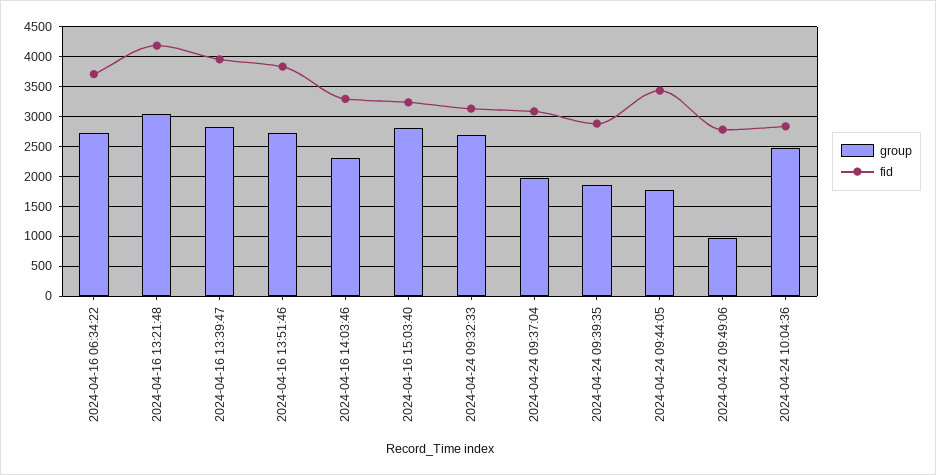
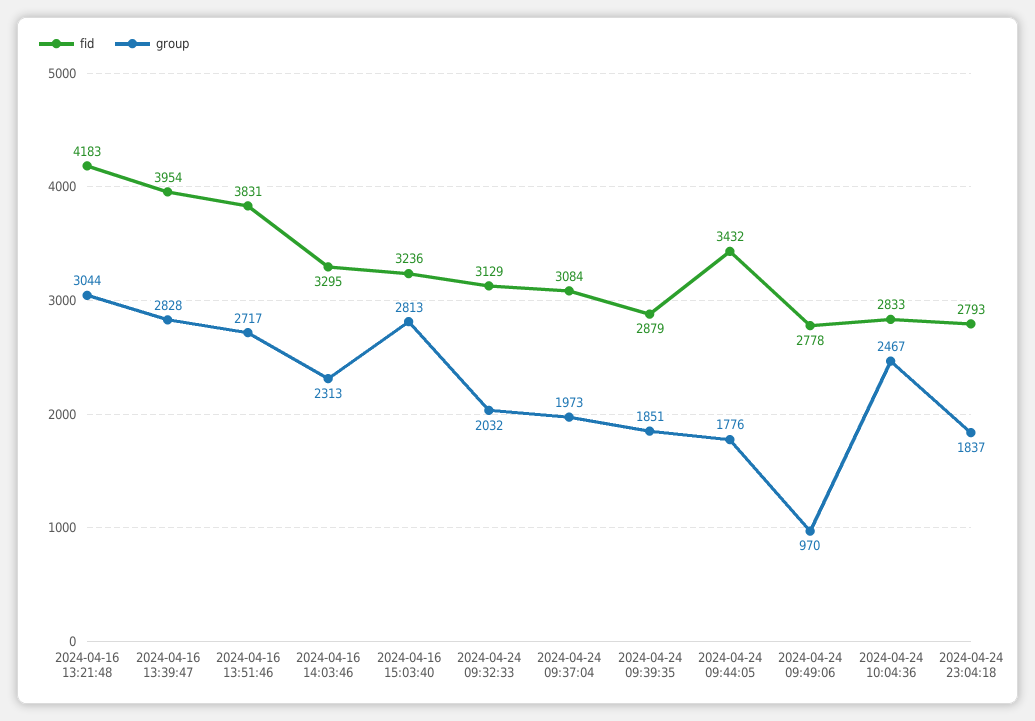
group, 2024-04-16 06:34:22: 2750 -> none
fid, 2024-04-16 06:34:22: 3750 -> none
group, 2024-04-24 09:32:33: 2750 -> 2032
fid, 2024-04-24 23:04:18: none -> 2793
group, 2024-04-24 23:04:18: none -> 1837

